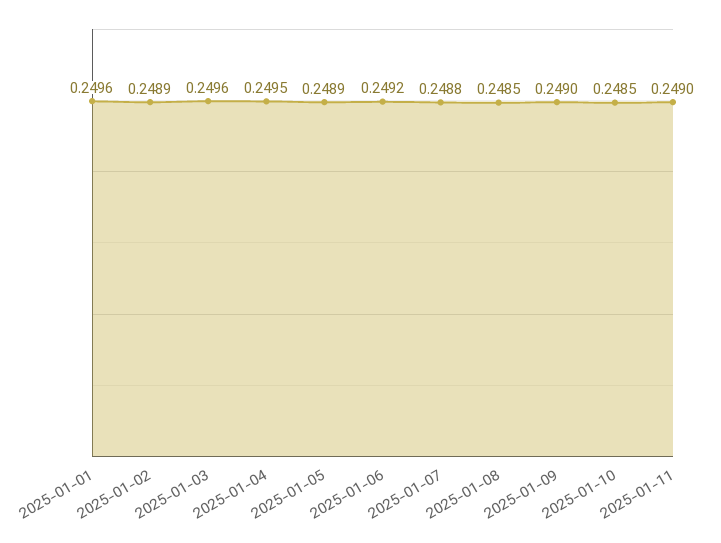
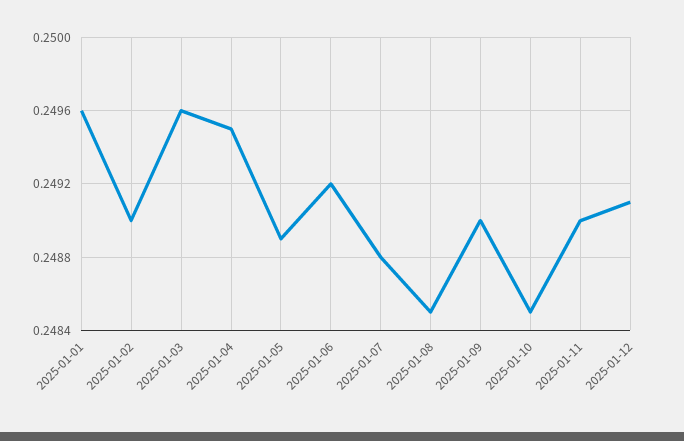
2025-01-02: 0.2489 -> 0.249
2025-01-12: none -> 0.2491

